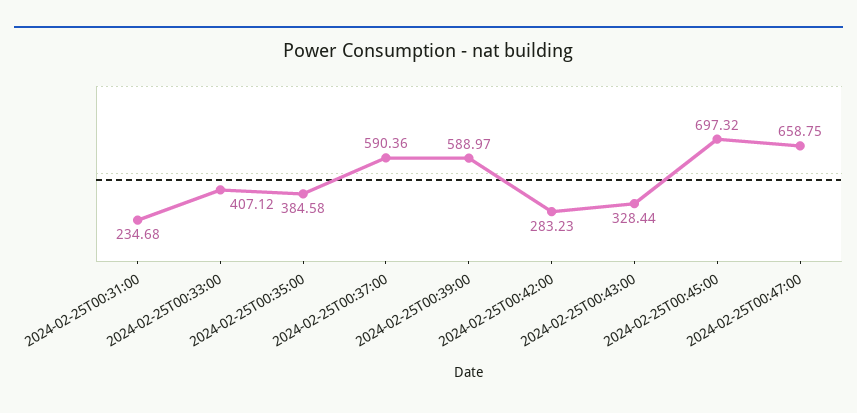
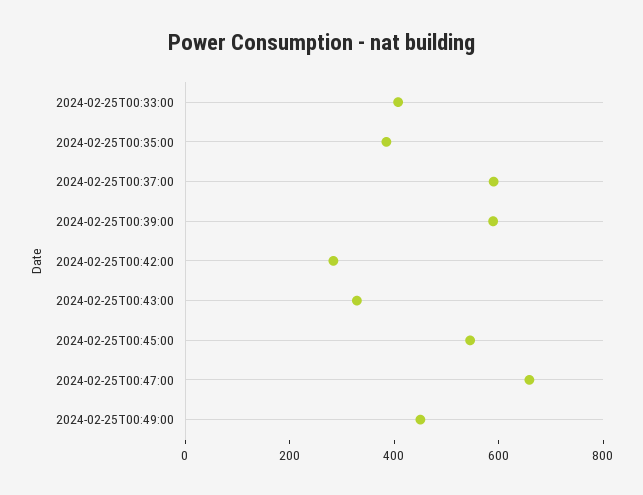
2024-02-25T00:31:00: 234.68 -> none
2024-02-25T00:45:00: 697.32 -> 550
2024-02-25T00:49:00: none -> 450

